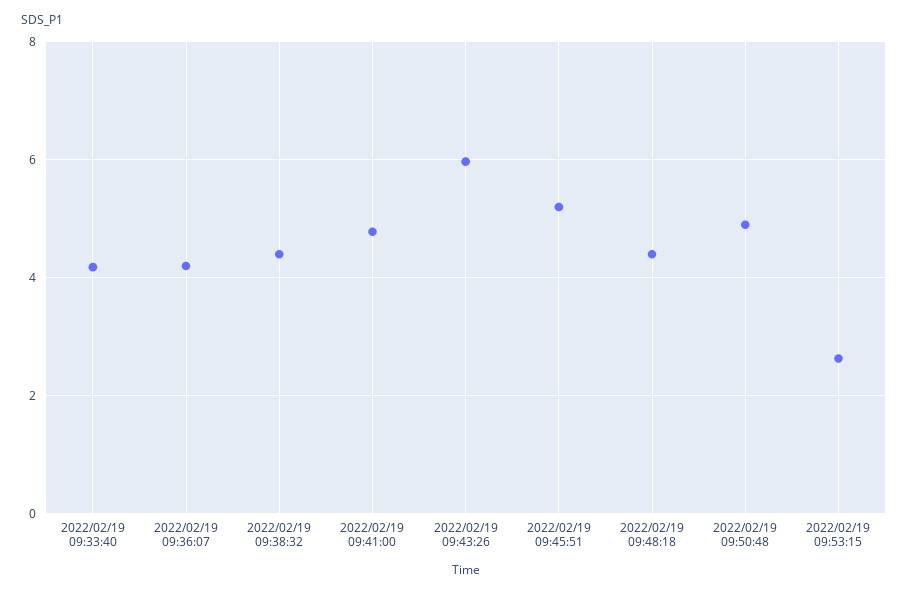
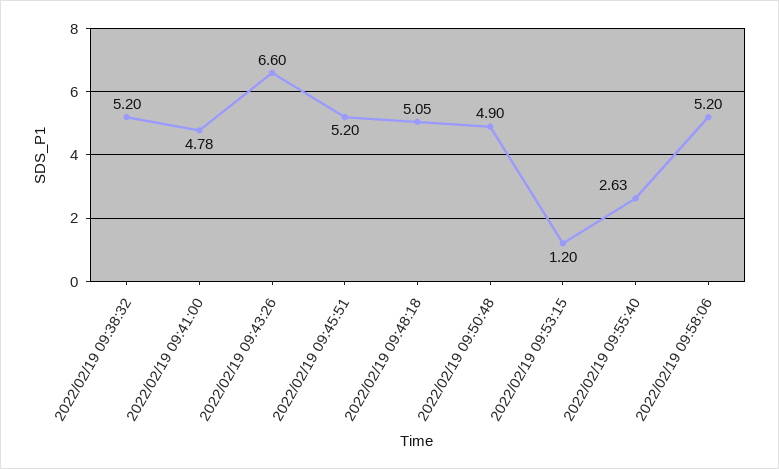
2022/02/19 09:33:40: 4.2 -> none
2022/02/19 09:36:07: 4.2 -> none
2022/02/19 09:38:32: 4.4 -> 5.2
2022/02/19 09:43:26: 6 -> 6.6
2022/02/19 09:48:18: 4.4 -> 5.05
2022/02/19 09:53:15: 2.6 -> 1.2
2022/02/19 09:55:40: none -> 2.63
2022/02/19 09:58:06: none -> 5.2

